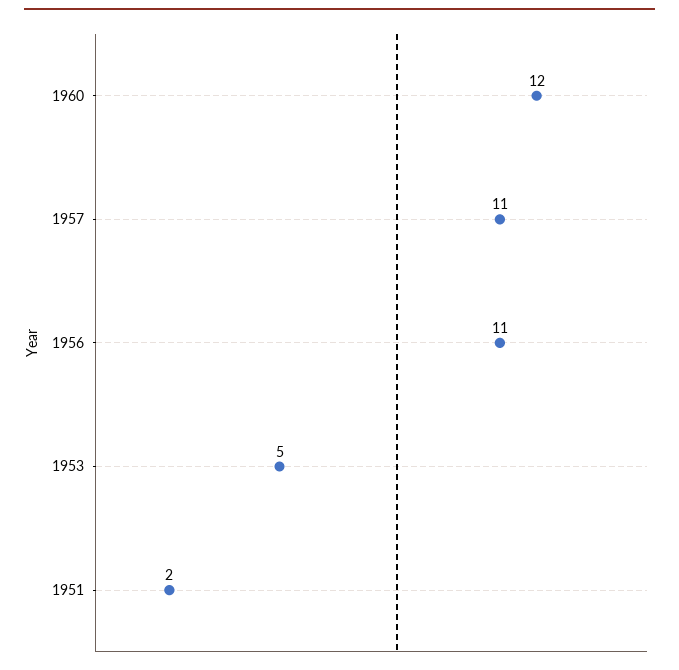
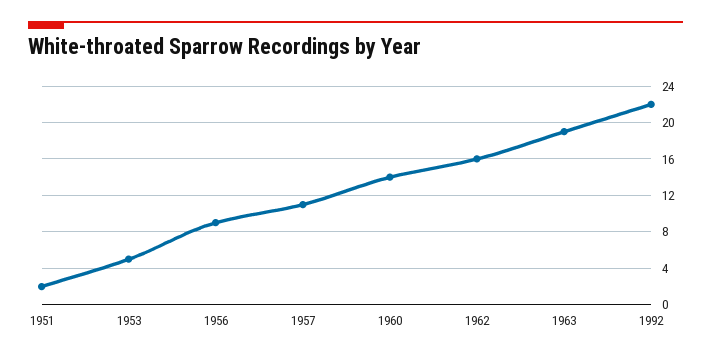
1960: 12 -> 14
1956: 11 -> 9
1962: none -> 16
1963: none -> 19
1992: none -> 22

